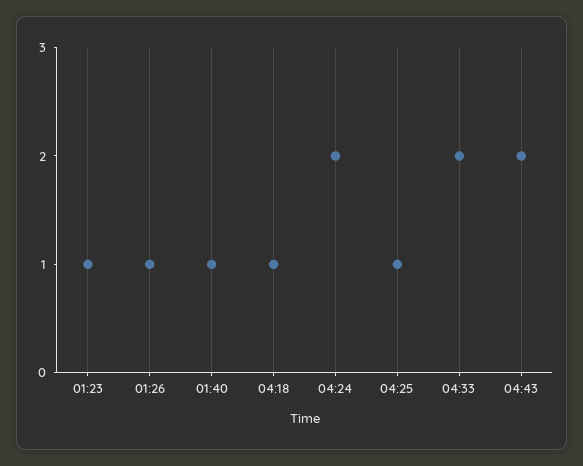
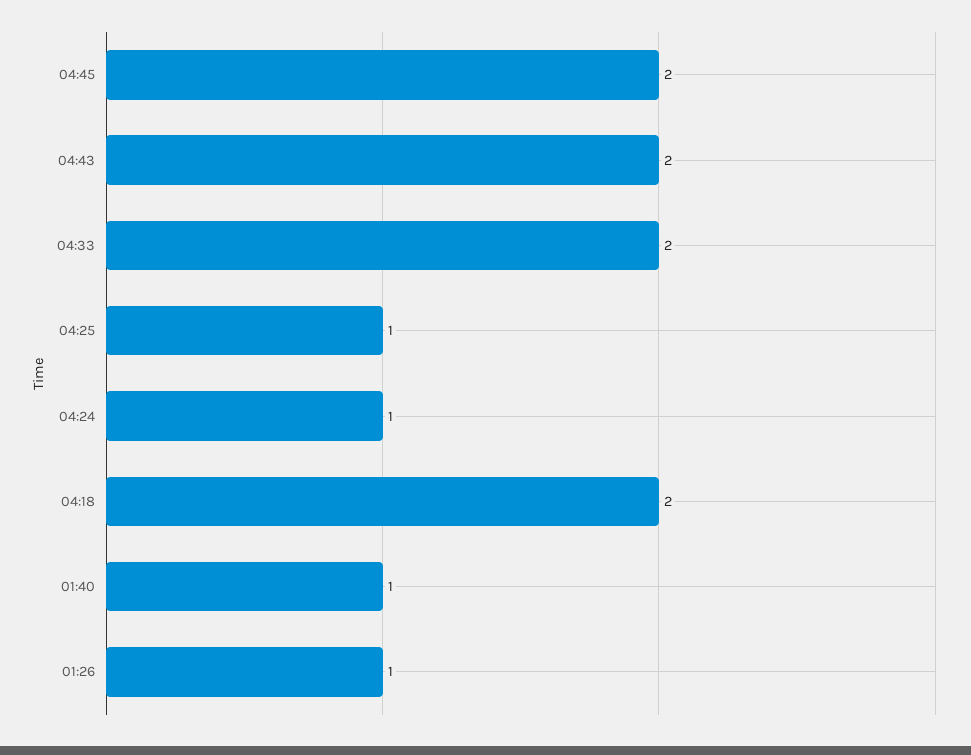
01:23: 1 -> none
04:18: 1 -> 2
04:24: 2 -> 1
04:45: none -> 2

